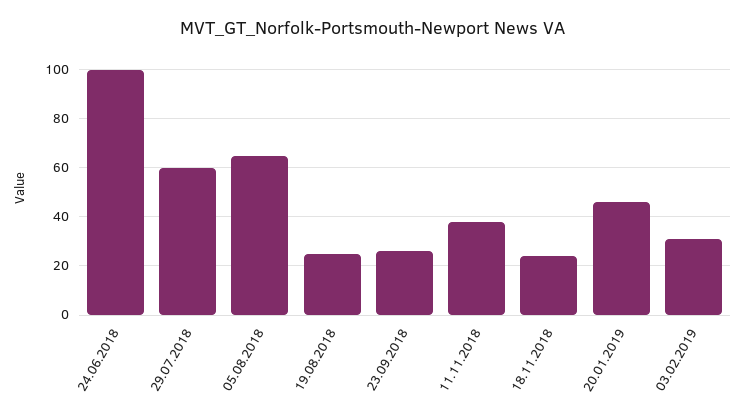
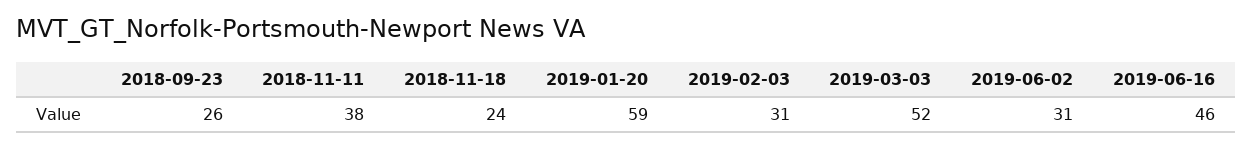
24.06.2018: 100 -> none
29.07.2018: 60 -> none
05.08.2018: 65 -> none
19.08.2018: 25 -> none
20.01.2019: 45 -> 59
2019-03-03: none -> 52
2019-06-02: none -> 31
2019-06-16: none -> 46

